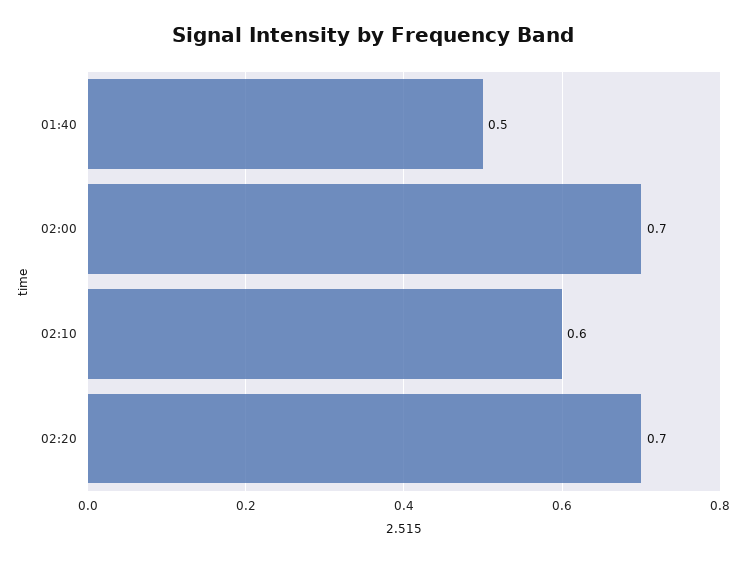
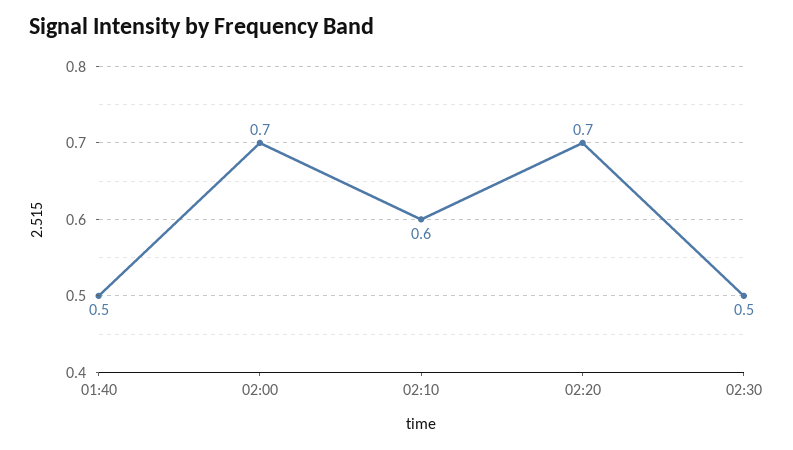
02:30: none -> 0.5

